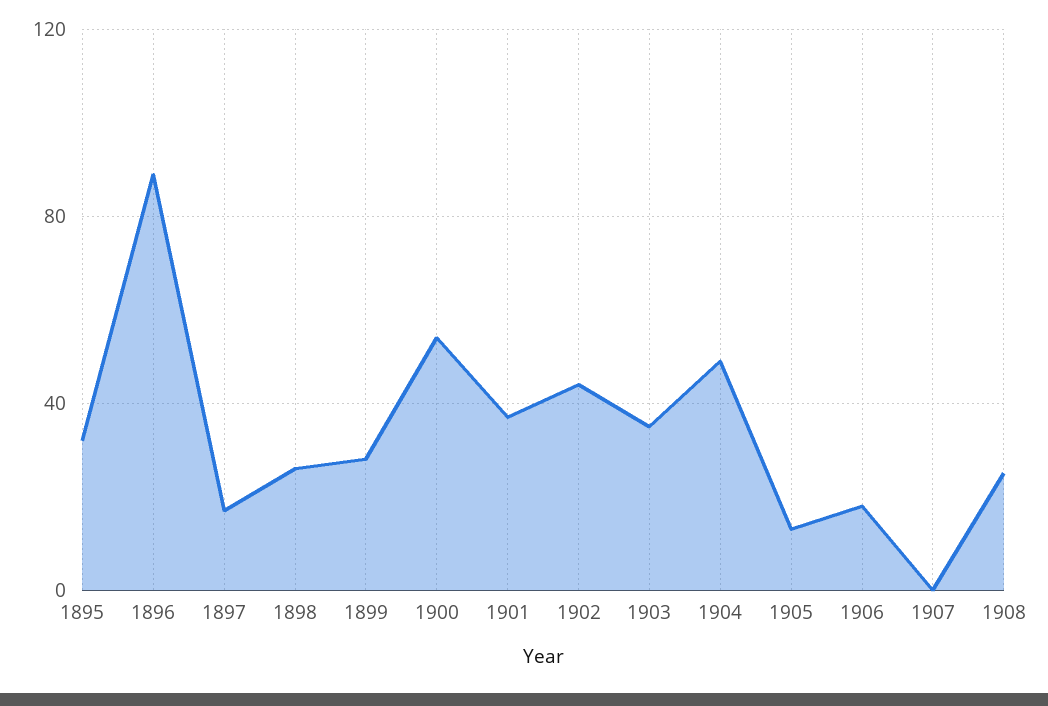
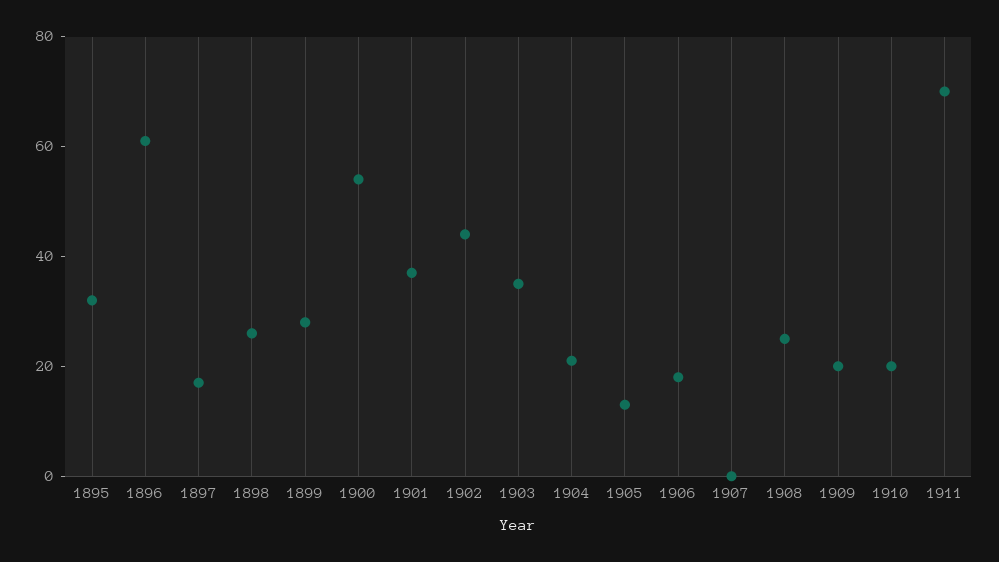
1896: 90 -> 60
1904: 50 -> 20
1909: none -> 20
1910: none -> 20
1911: none -> 70

